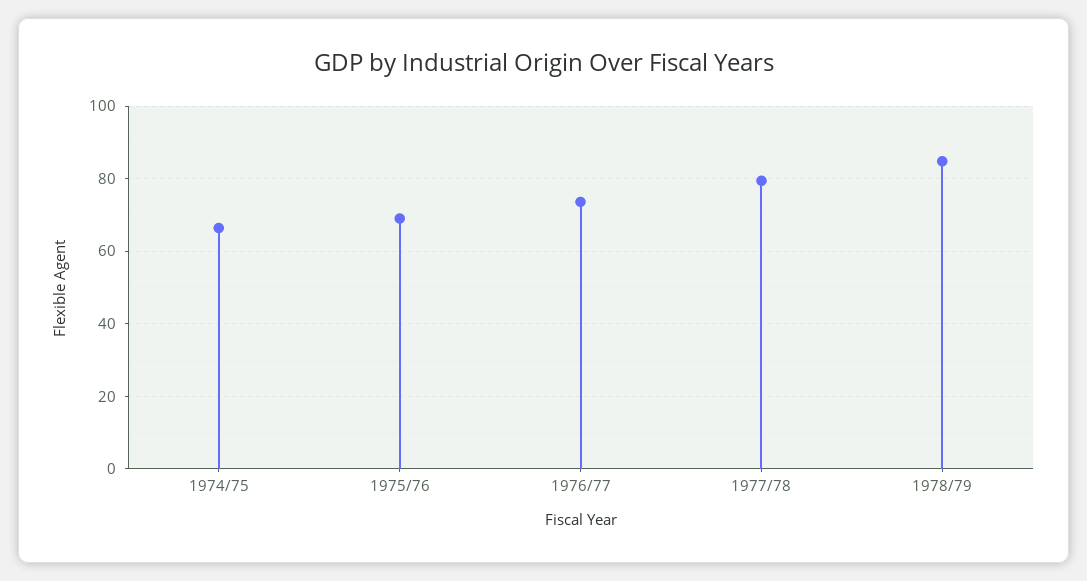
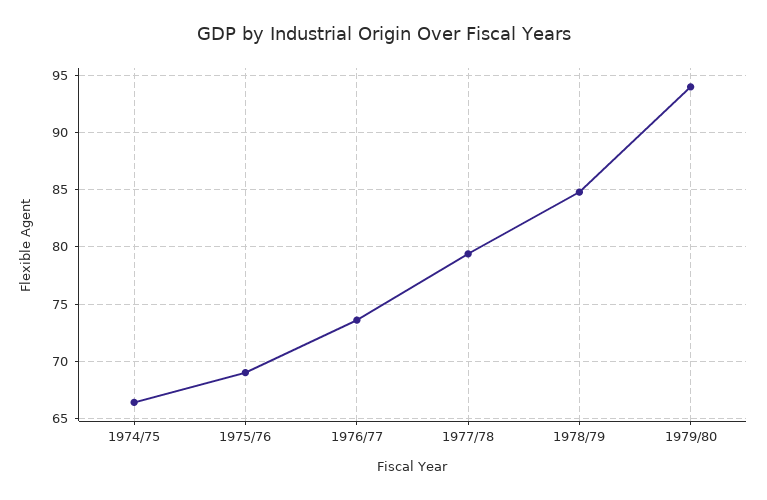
1979/80: none -> 94

